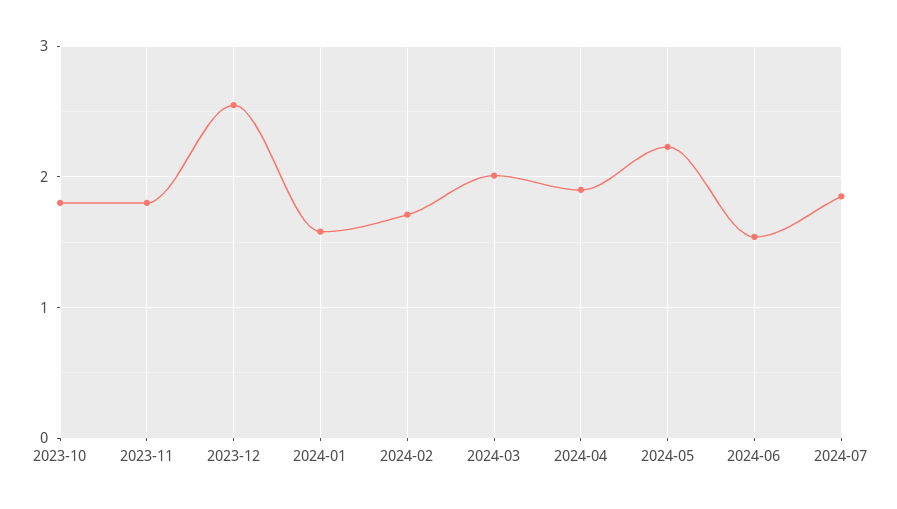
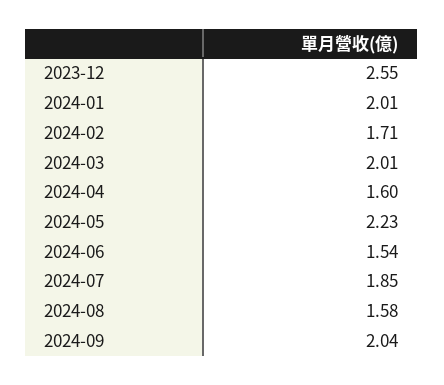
2023-10: 1.8 -> none
2023-11: 1.8 -> none
2024-01: 1.6 -> 2.01
2024-04: 1.9 -> 1.6
2024-08: none -> 1.58
2024-09: none -> 2.04

